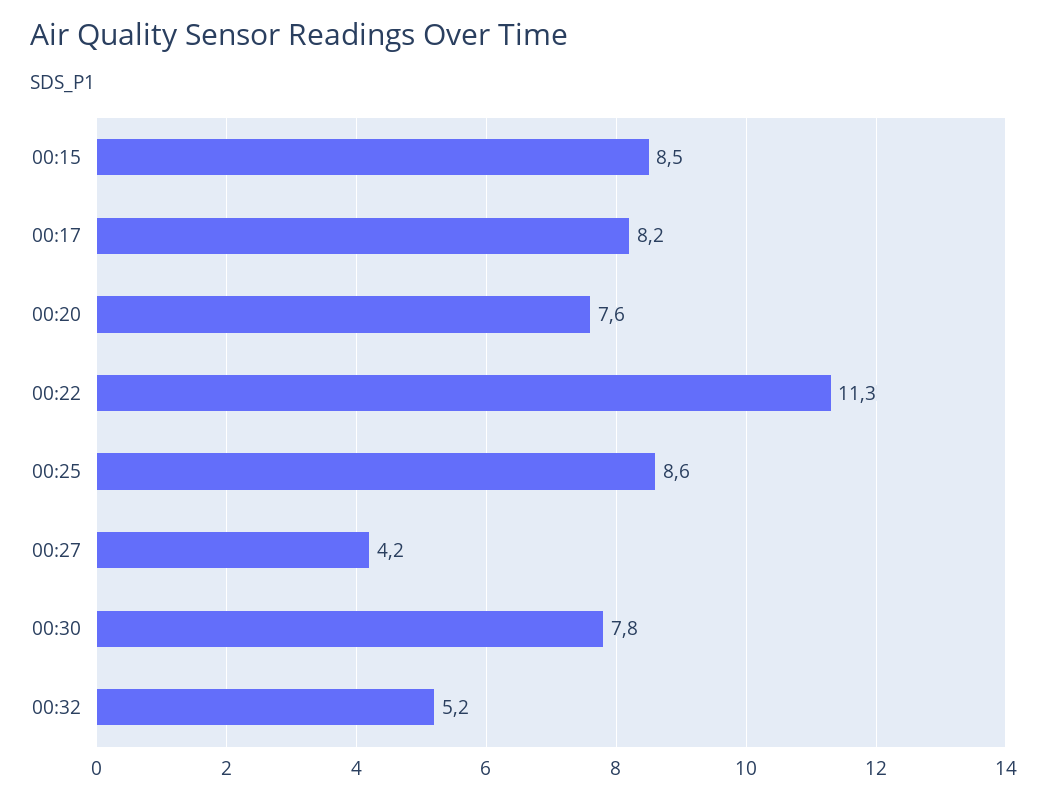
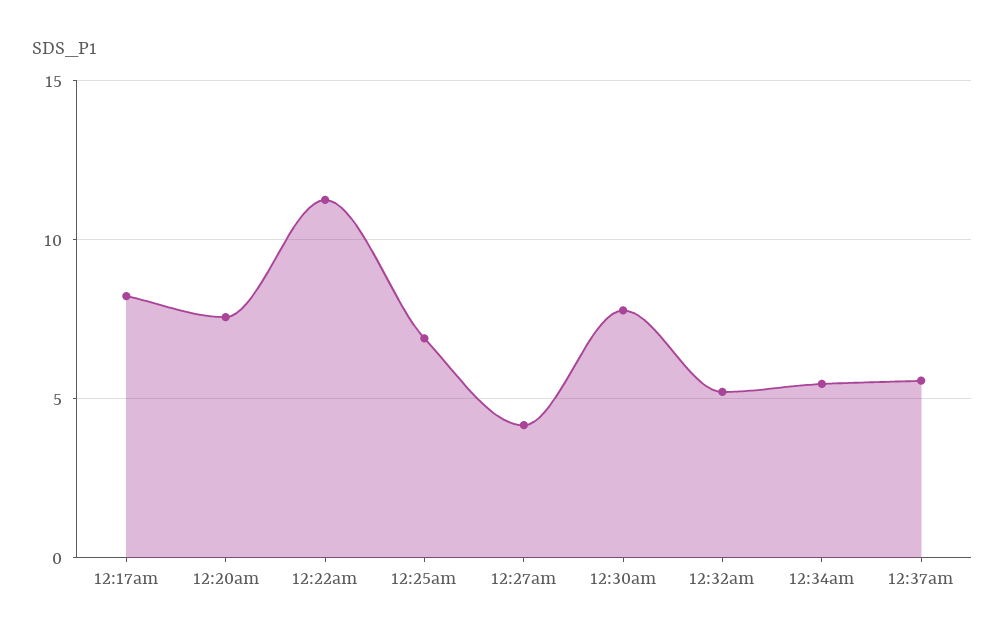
00:15: 8.5 -> none
00:25: 8.6 -> 7
12:34am: none -> 5.5
12:37am: none -> 5.5

